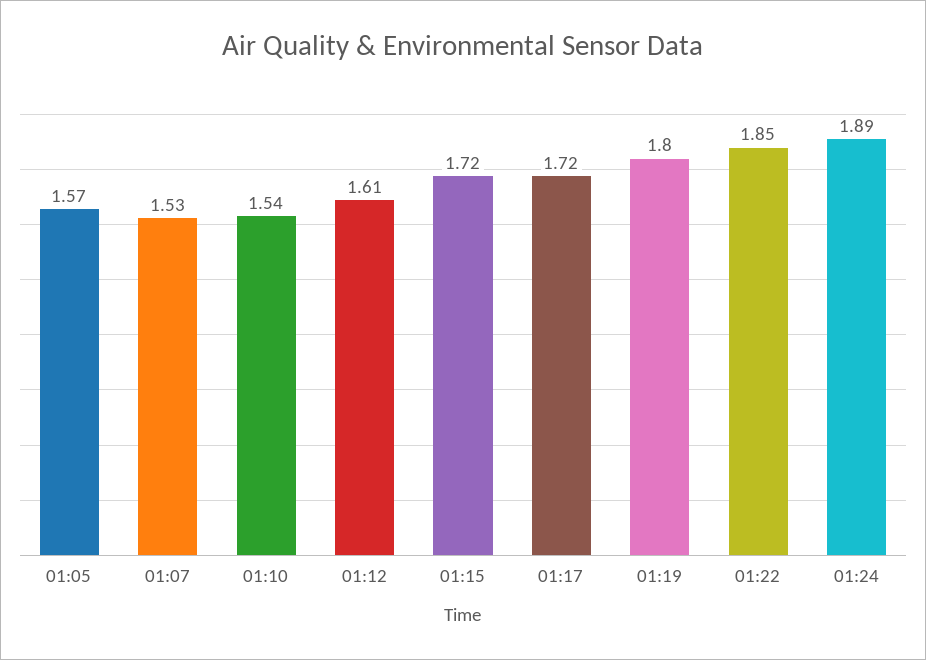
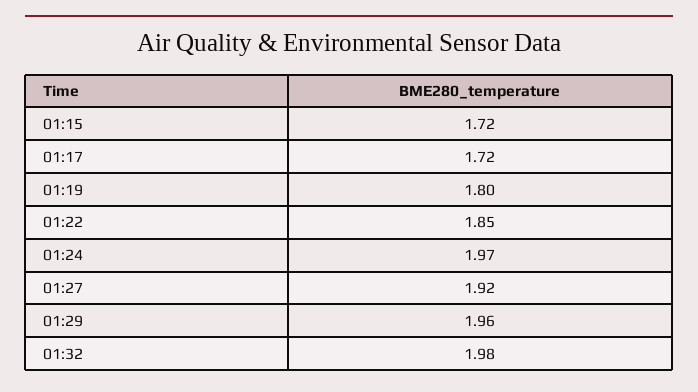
01:05: 1.57 -> none
01:07: 1.53 -> none
01:10: 1.54 -> none
01:12: 1.61 -> none
01:24: 1.89 -> 1.97
01:27: none -> 1.92
01:29: none -> 1.96
01:32: none -> 1.98

